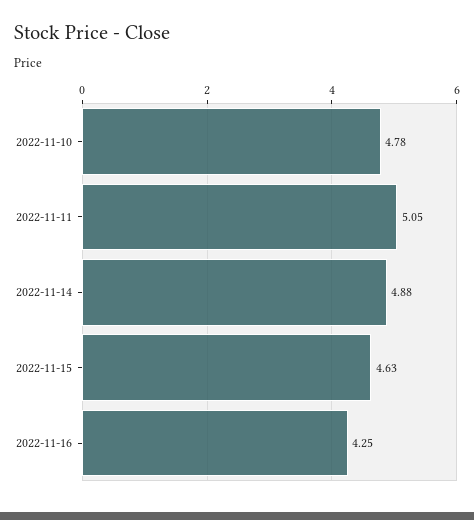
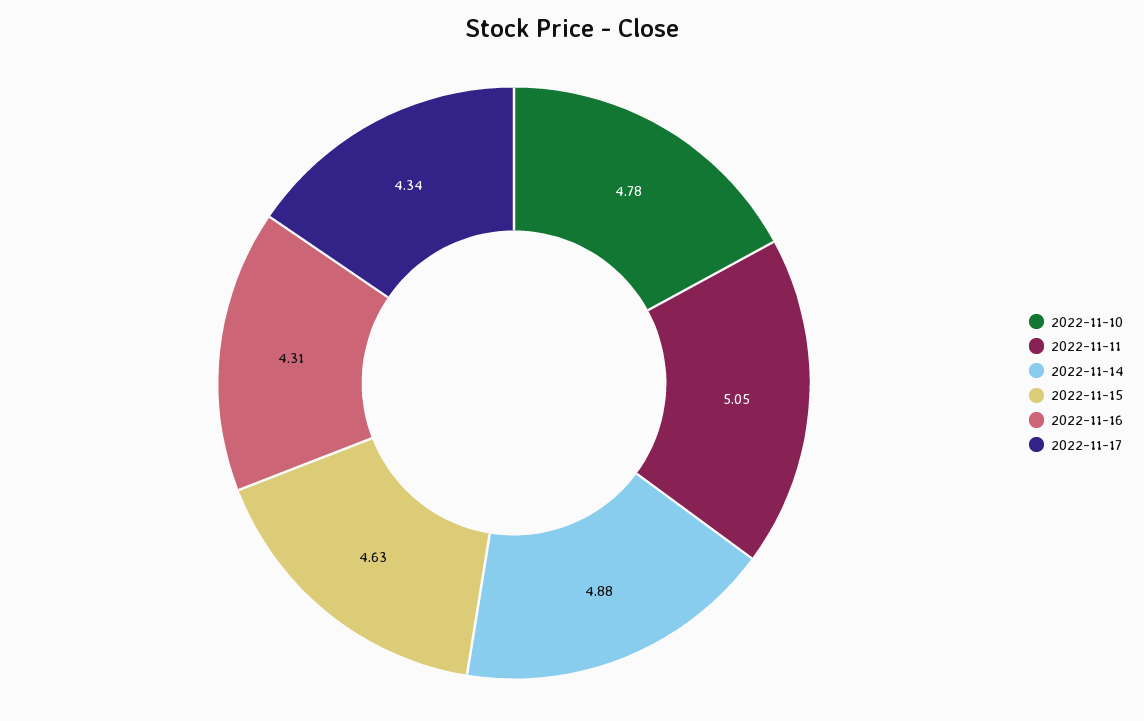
2022-11-16: 4.25 -> 4.31
2022-11-17: none -> 4.34

